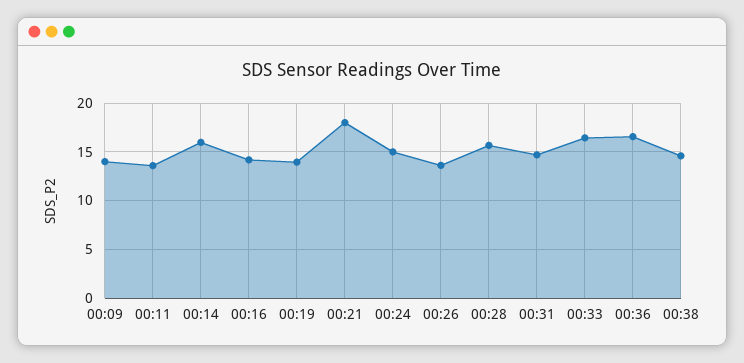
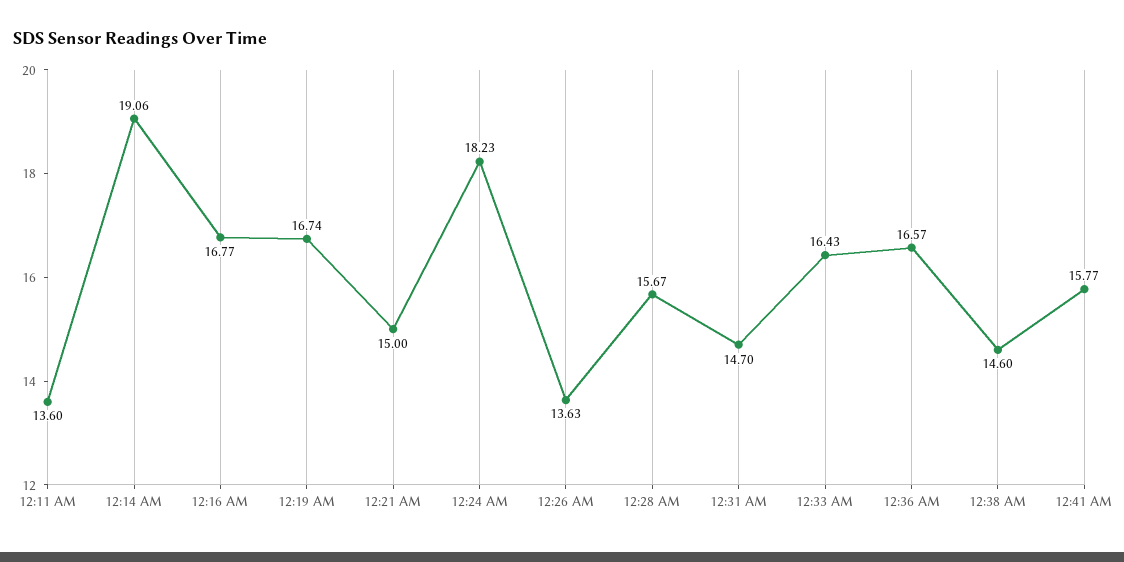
00:09: 14 -> none
00:14: 16 -> 19.06
00:16: 14 -> 16.77
00:19: 14 -> 16.74
00:21: 18 -> 15
00:24: 15 -> 18.23
12:41 AM: none -> 15.77

